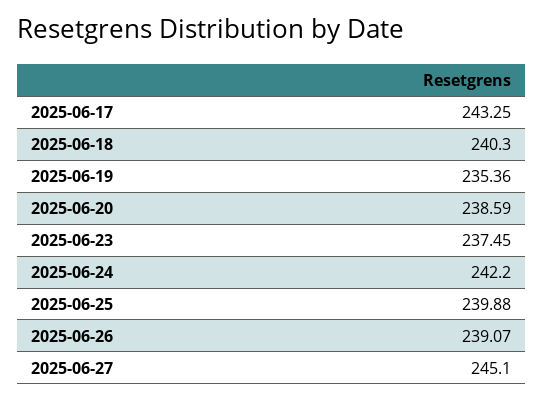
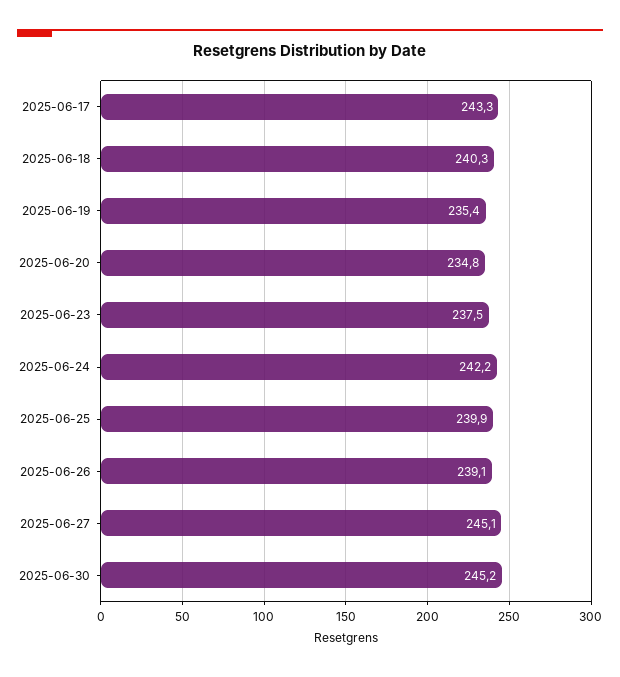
2025-06-20: 238.59 -> 234.8
2025-06-30: none -> 245.2

